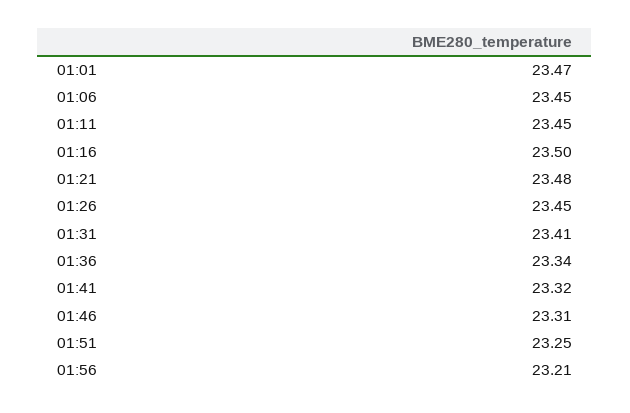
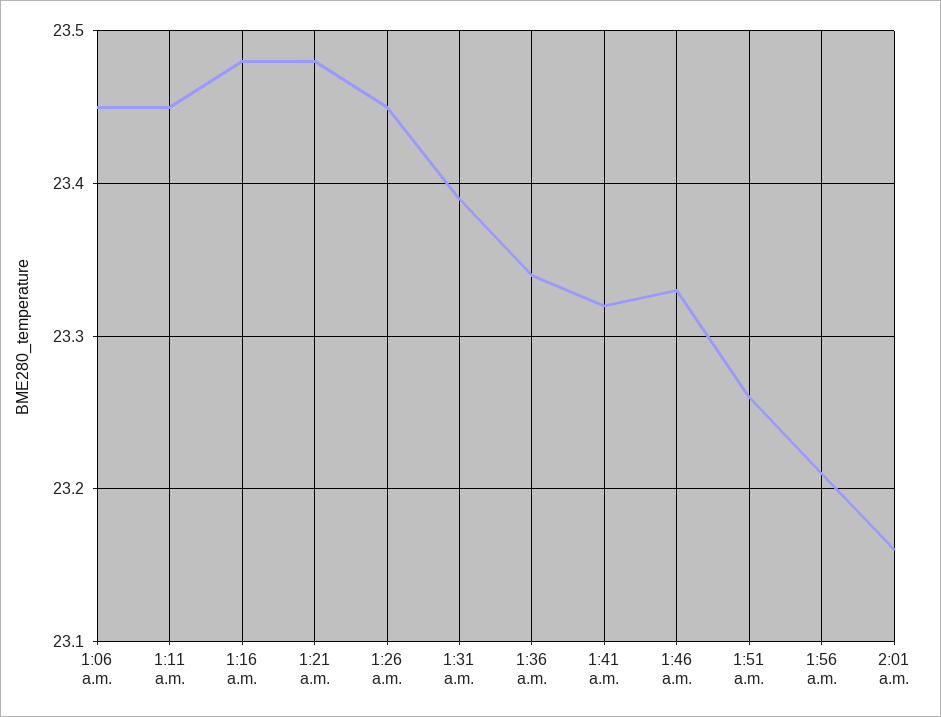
01:01: 23.47 -> none
01:16: 23.5 -> 23.48
01:31: 23.41 -> 23.39
01:46: 23.31 -> 23.33
01:51: 23.25 -> 23.26
2:01 a.m.: none -> 23.16

